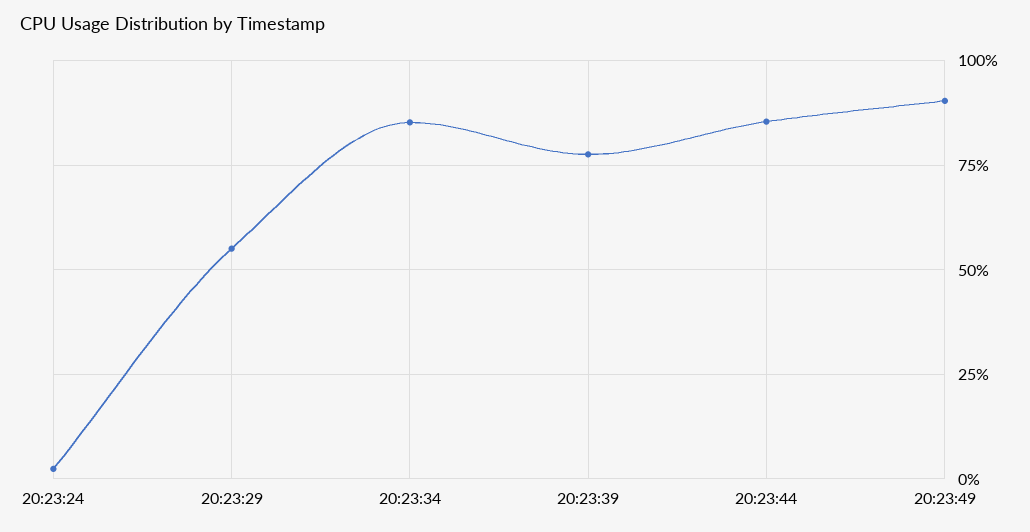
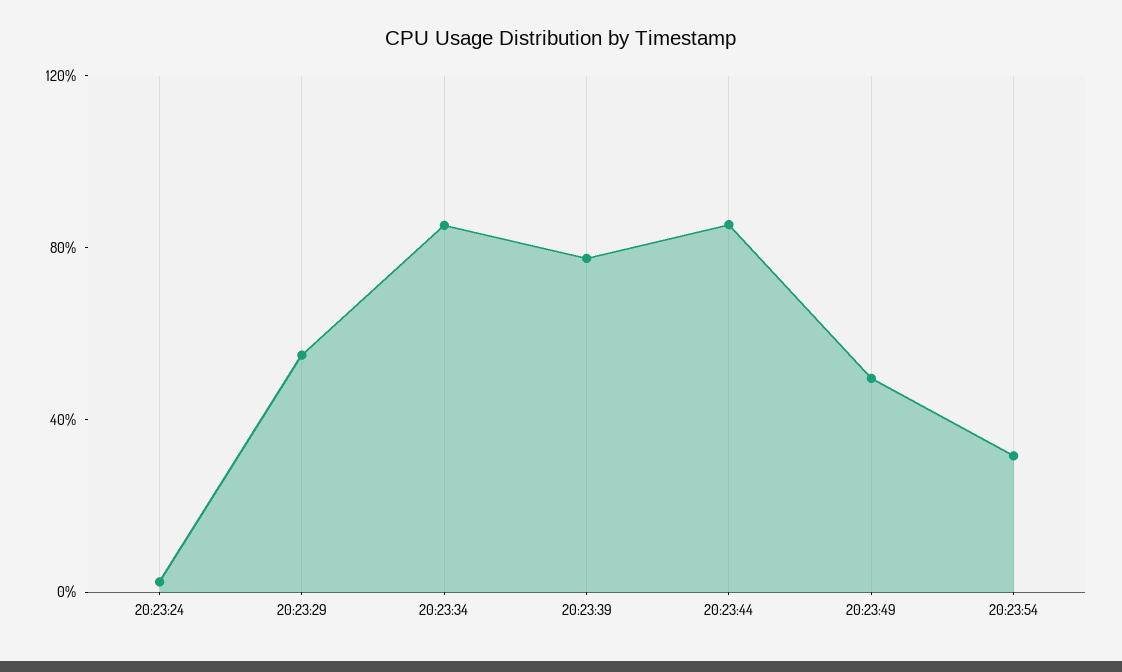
20:23:49: 90 -> 50
20:23:54: none -> 30

